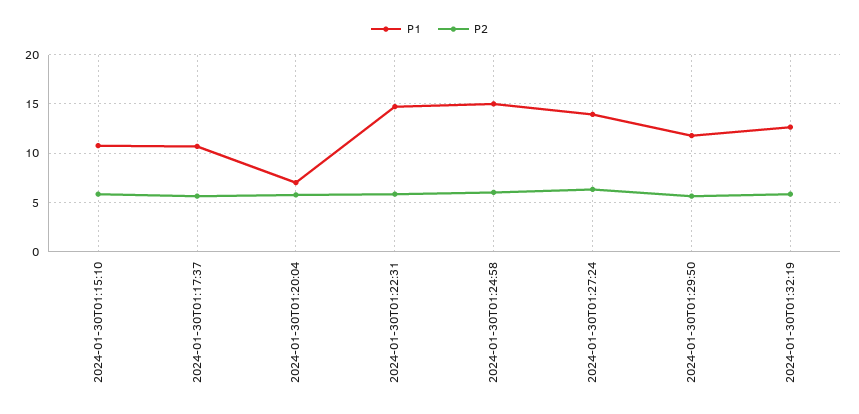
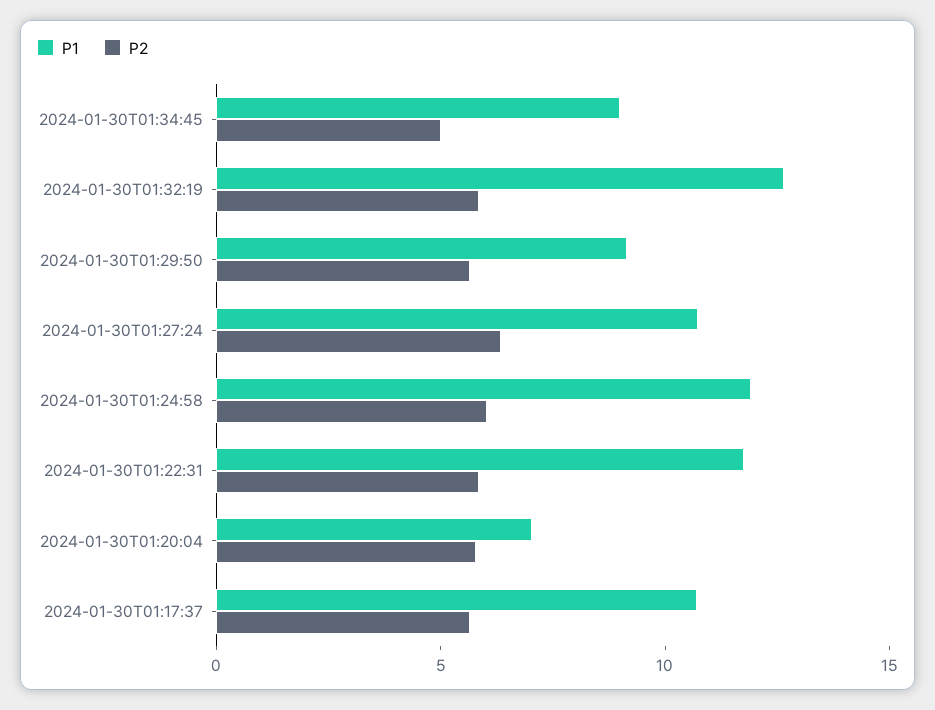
P1, 2024-01-30T01:15:10: 11 -> none
P2, 2024-01-30T01:15:10: 6 -> none
P1, 2024-01-30T01:22:31: 15 -> 12
P1, 2024-01-30T01:24:58: 15 -> 12
P1, 2024-01-30T01:27:24: 14 -> 11
P1, 2024-01-30T01:29:50: 12 -> 9
P1, 2024-01-30T01:34:45: none -> 9
P2, 2024-01-30T01:34:45: none -> 5

